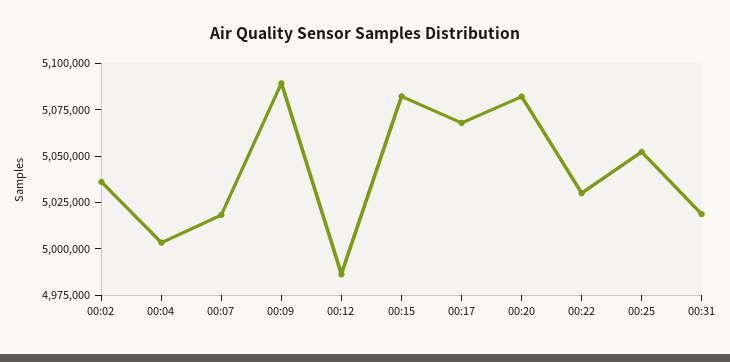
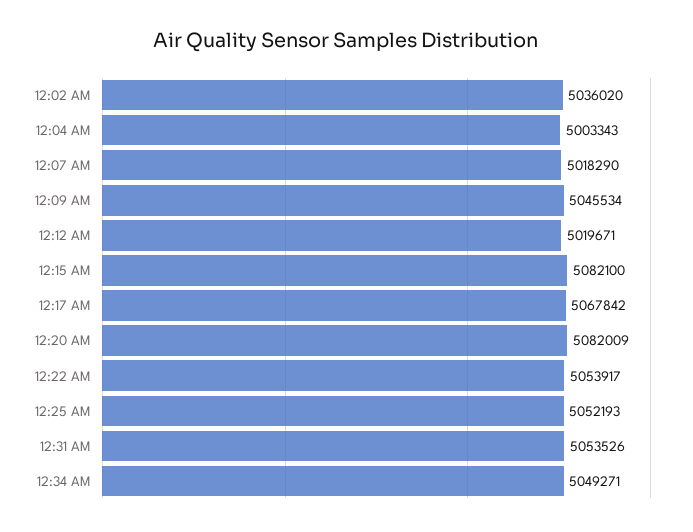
00:09: 5090000 -> 5045534
00:12: 4985000 -> 5019671
00:22: 5030000 -> 5053917
00:31: 5020000 -> 5053526
12:34 AM: none -> 5049271

